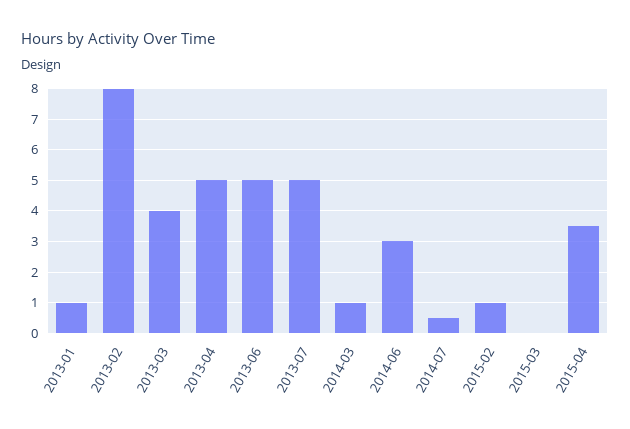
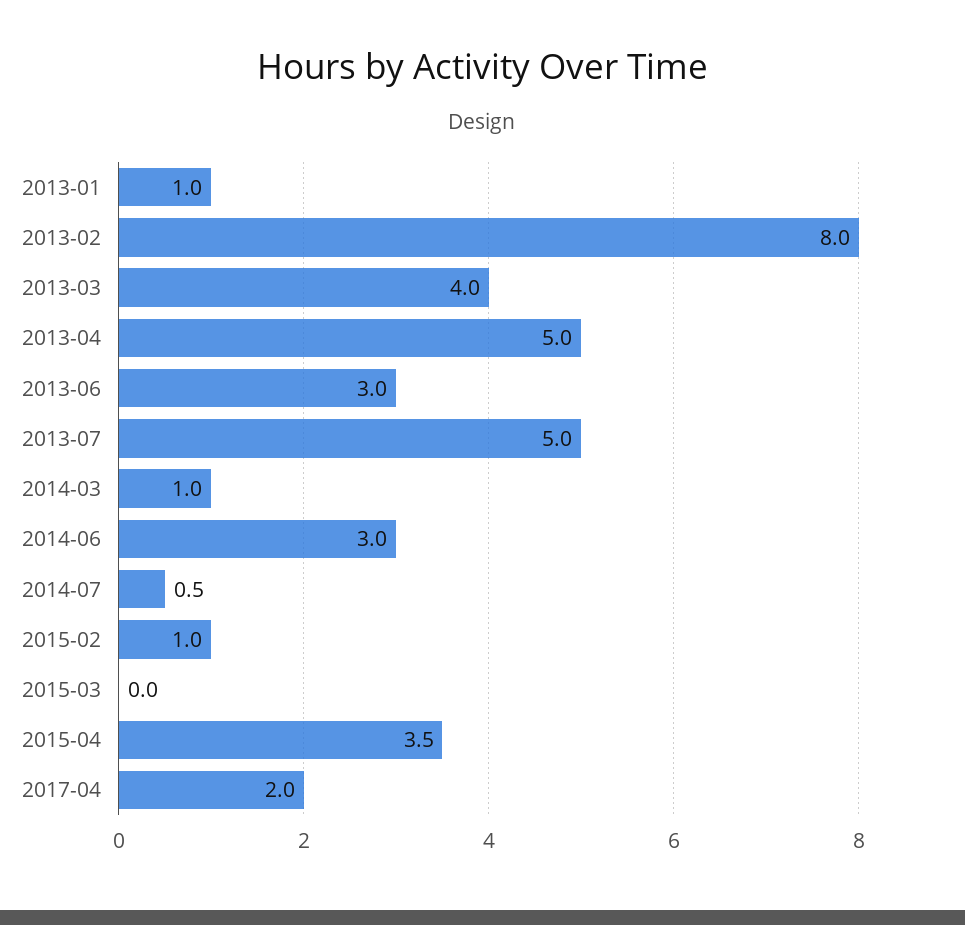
2013-06: 5 -> 3
2017-04: none -> 2

